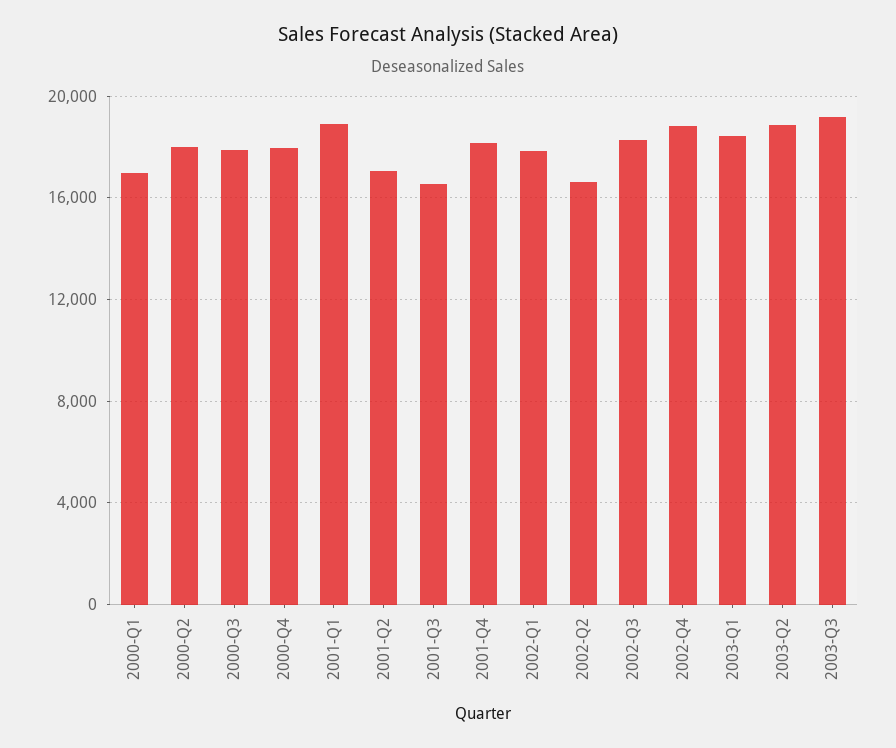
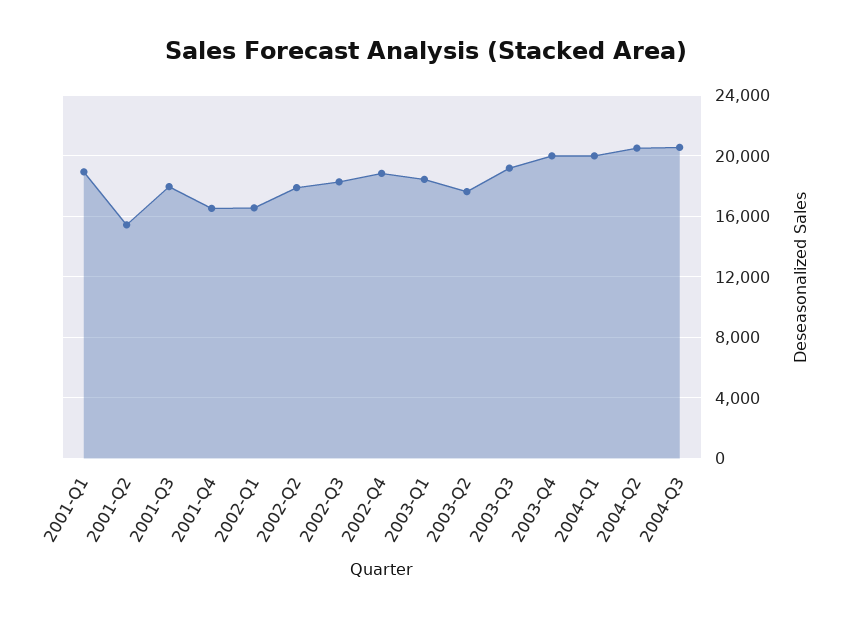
2000-Q1: 17000 -> none
2000-Q2: 18000 -> none
2000-Q3: 18000 -> none
2000-Q4: 18000 -> none
2001-Q2: 17000 -> 15500
2001-Q3: 16500 -> 18000
2001-Q4: 18000 -> 16500
2002-Q1: 18000 -> 16500
2002-Q2: 16500 -> 18000
2003-Q2: 19000 -> 17500
2003-Q4: none -> 20000
2004-Q1: none -> 20000
2004-Q2: none -> 20500
2004-Q3: none -> 20500

